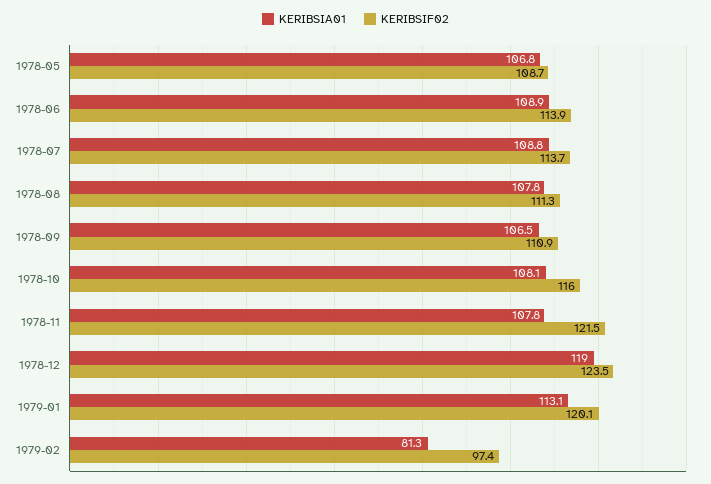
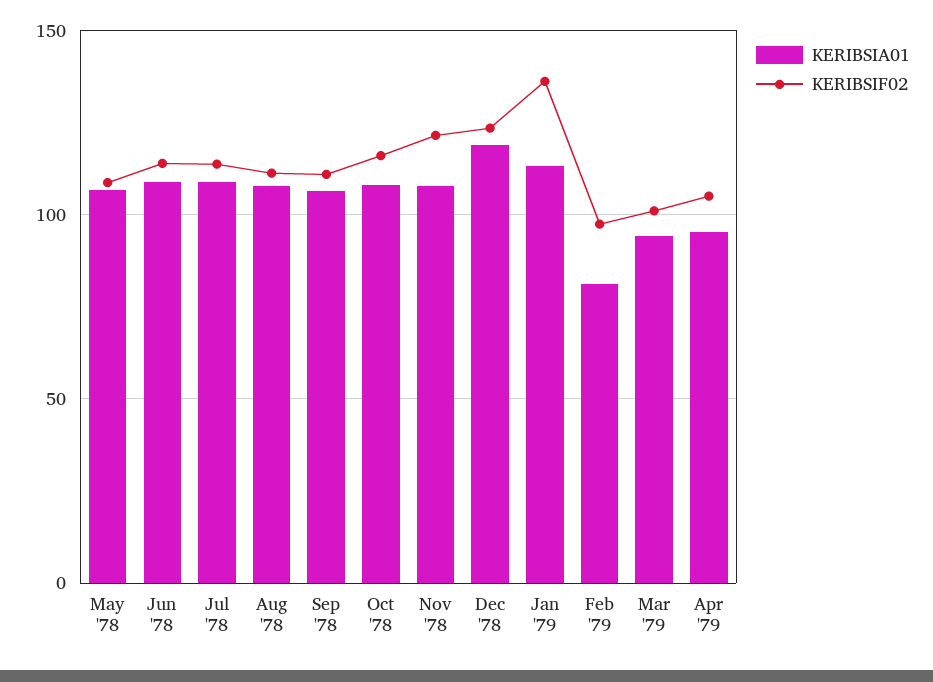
KERIBSIF02, 1979-01: 120.1 -> 135
KERIBSIA01, Mar '79: none -> 95
KERIBSIF02, Mar '79: none -> 100
KERIBSIA01, Apr '79: none -> 95
KERIBSIF02, Apr '79: none -> 105

